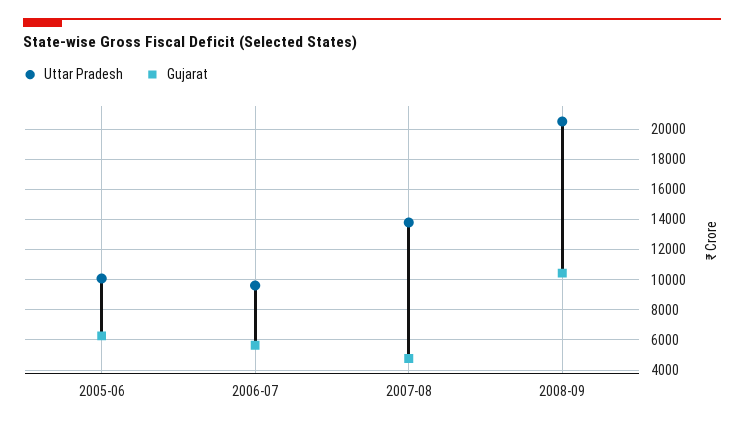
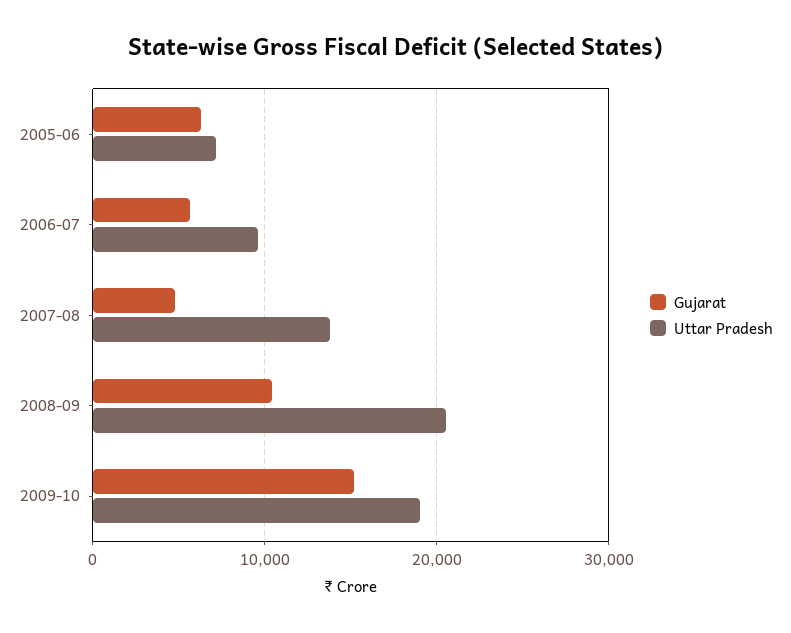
Uttar Pradesh, 2005-06: 10000 -> 7000
Gujarat, 2009-10: none -> 15000
Uttar Pradesh, 2009-10: none -> 19000

